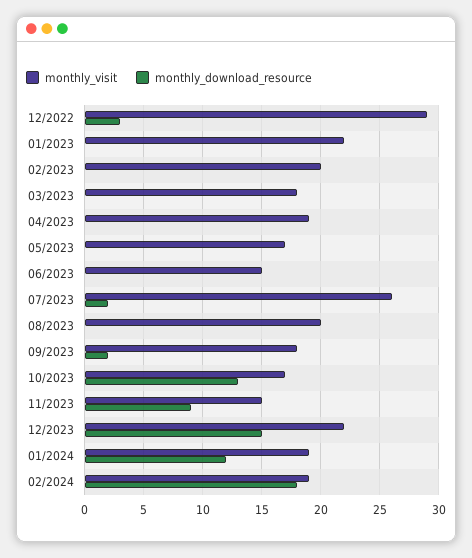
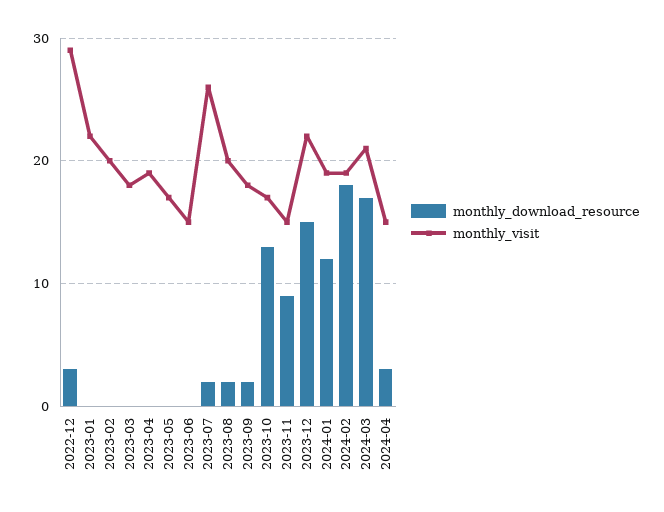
monthly_download_resource, 08/2023: 0 -> 2
monthly_download_resource, 2024-03: none -> 17
monthly_visit, 2024-03: none -> 21
monthly_download_resource, 2024-04: none -> 3
monthly_visit, 2024-04: none -> 15

